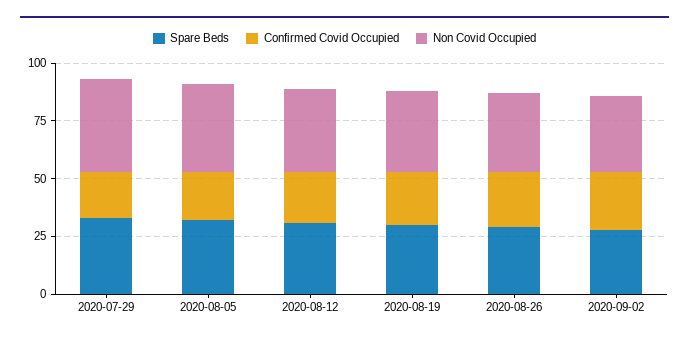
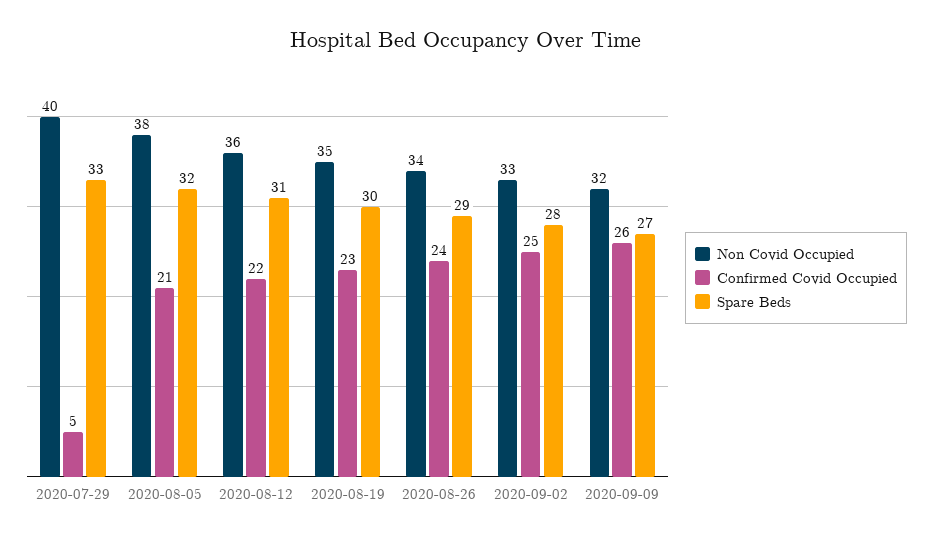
Confirmed Covid Occupied, 2020-07-29: 20 -> 5
Non Covid Occupied, 2020-09-09: none -> 32
Confirmed Covid Occupied, 2020-09-09: none -> 26
Spare Beds, 2020-09-09: none -> 27

